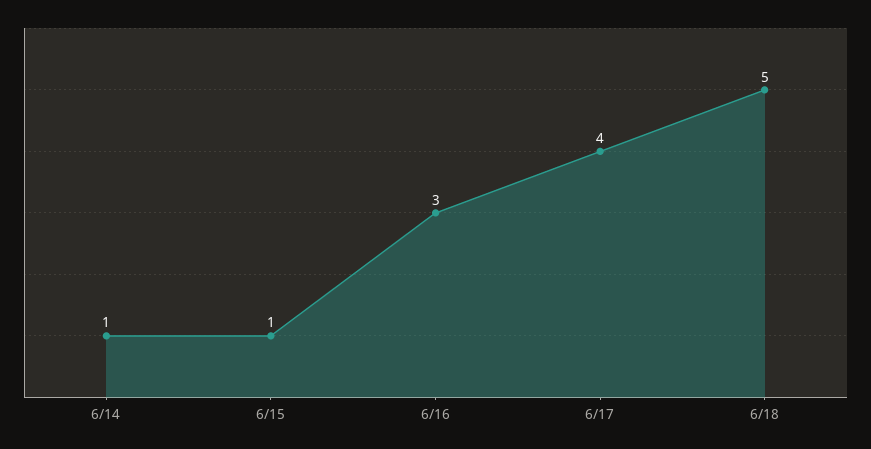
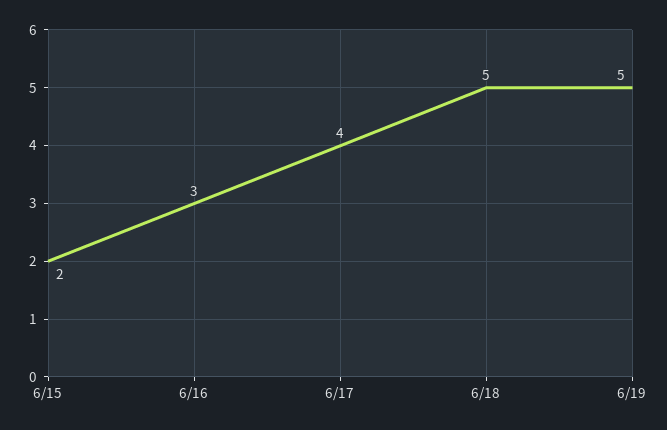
6/14: 1 -> none
6/15: 1 -> 2
6/19: none -> 5

